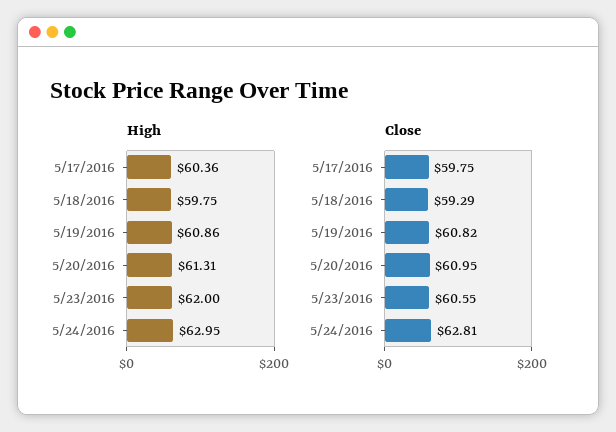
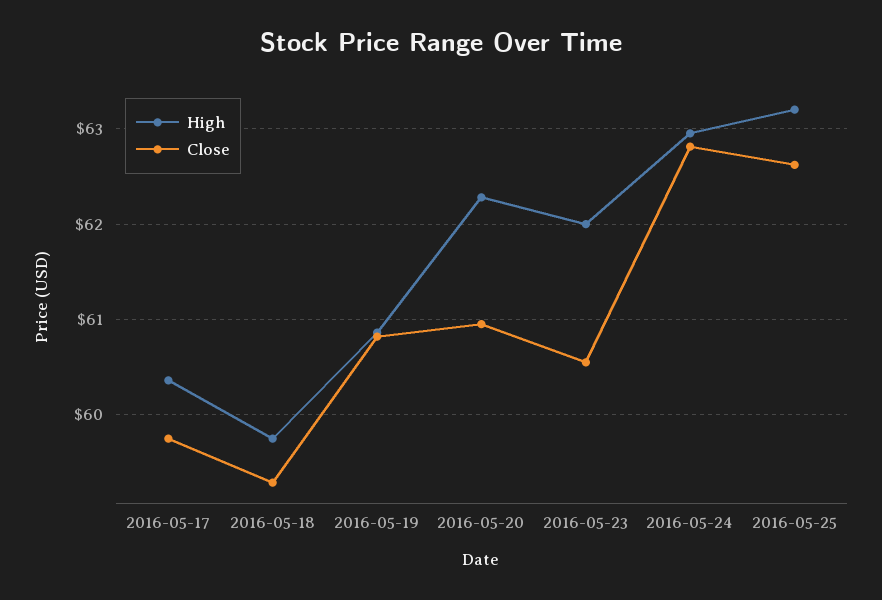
High, 5/20/2016: 61.31 -> 62.3
High, 2016-05-25: none -> 63.2
Close, 2016-05-25: none -> 62.6

